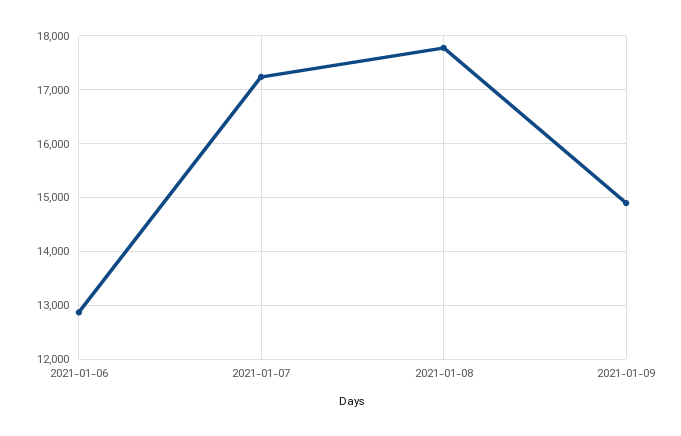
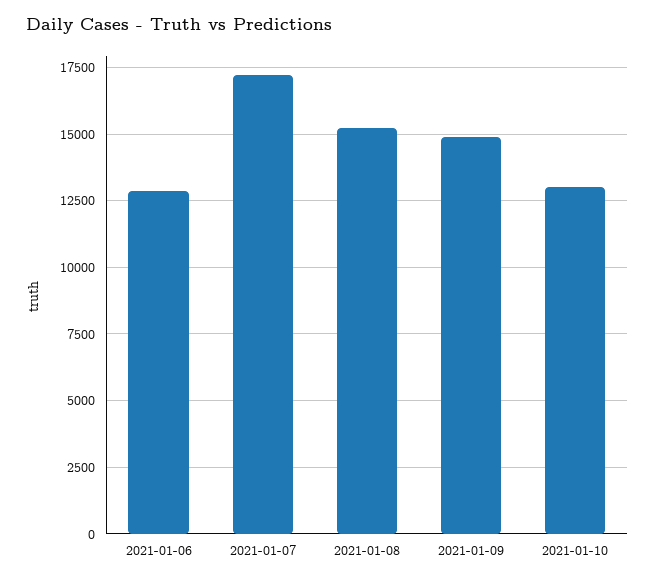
2021-01-08: 17800 -> 15250
2021-01-10: none -> 13000

